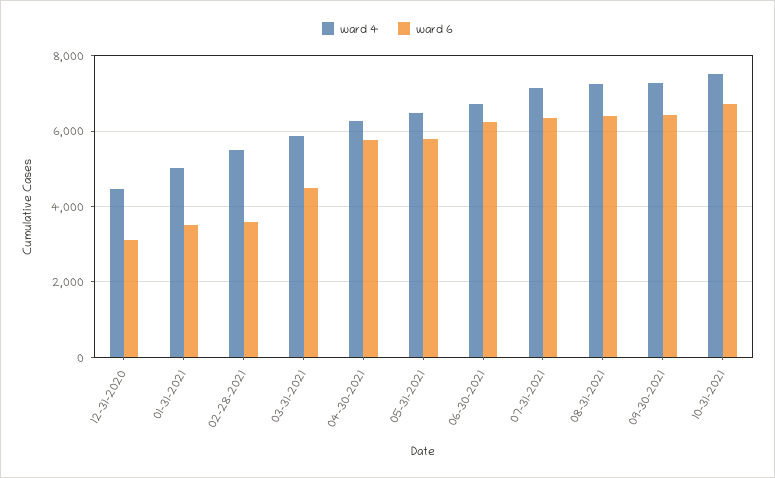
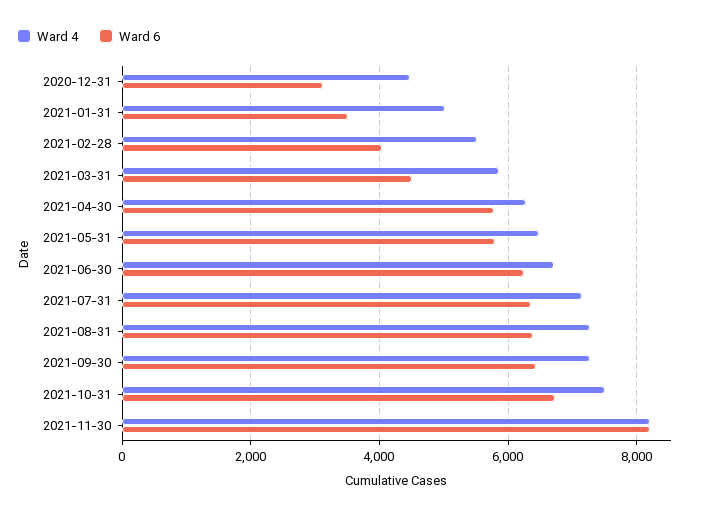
ward 6, 02-28-2021: 3600 -> 4000
ward 4, 2021-11-30: none -> 8200
ward 6, 2021-11-30: none -> 8200

